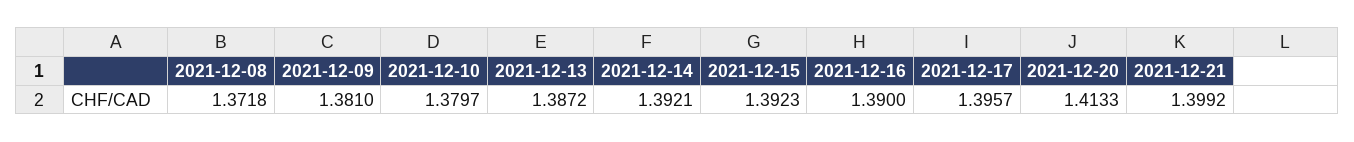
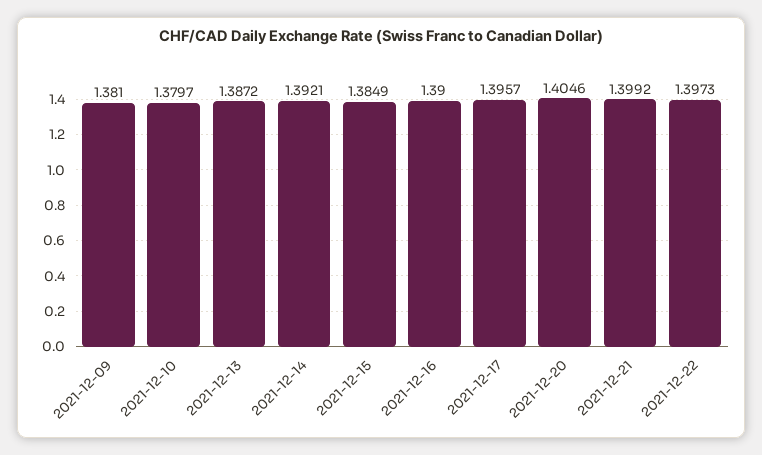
2021-12-08: 1.3718 -> none
2021-12-15: 1.3923 -> 1.3849
2021-12-20: 1.4133 -> 1.4046
2021-12-22: none -> 1.3973

